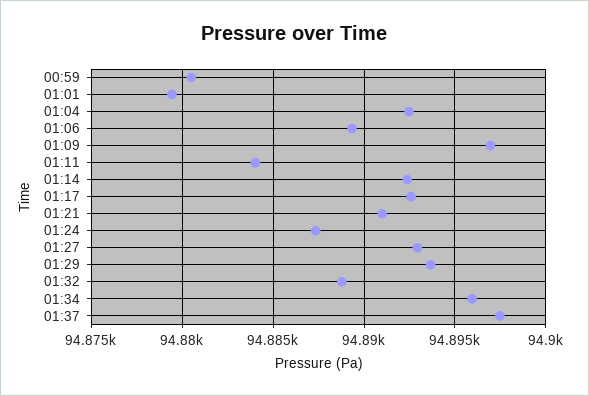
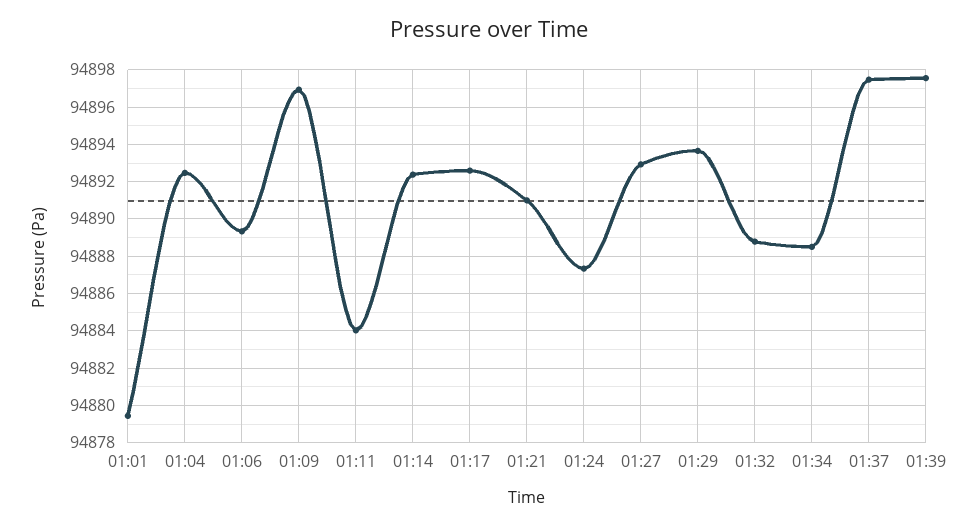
00:59: 94880.5 -> none
01:34: 94896 -> 94888.5
01:39: none -> 94897.5

